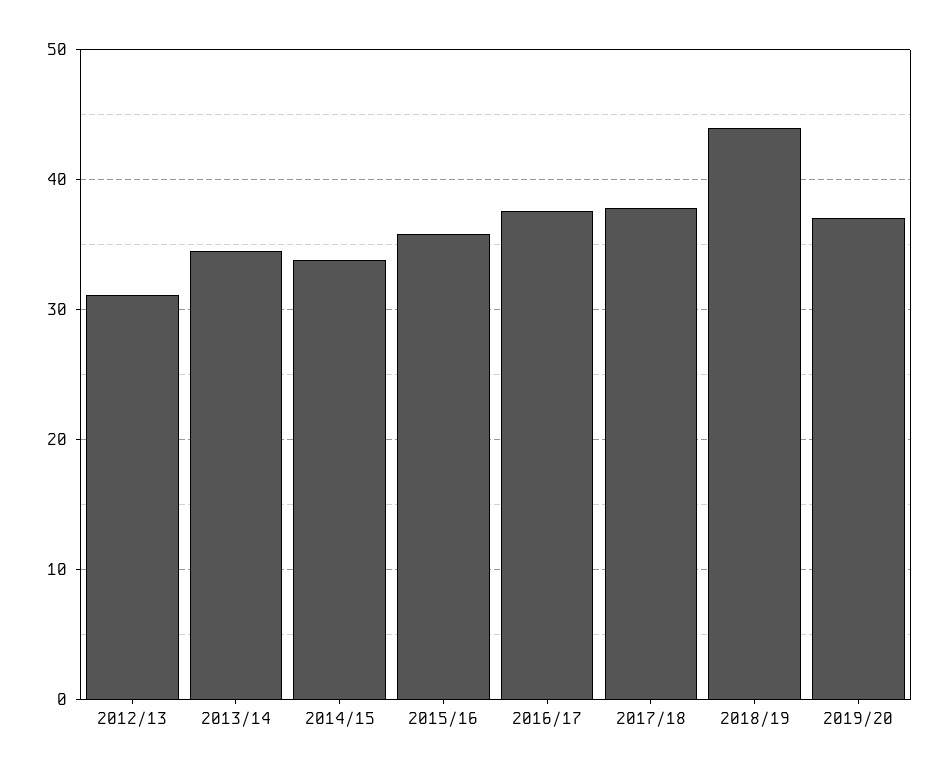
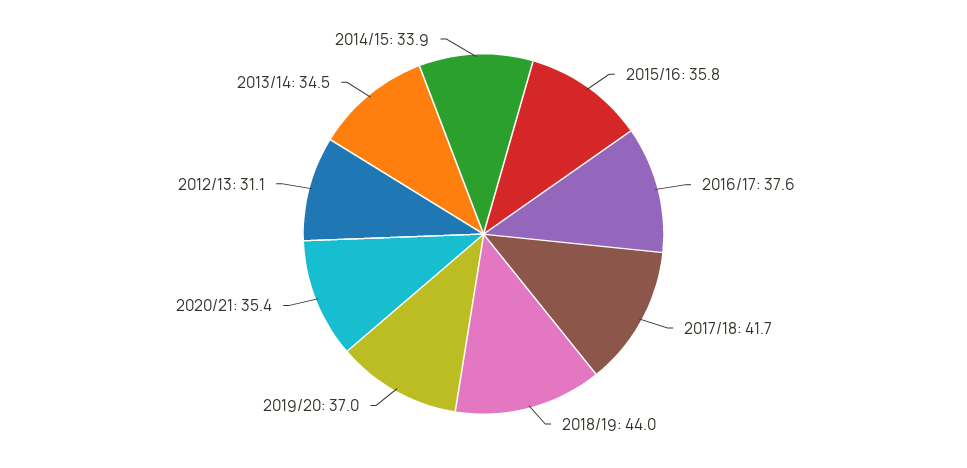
2017/18: 38 -> 41.7
2020/21: none -> 35.4

